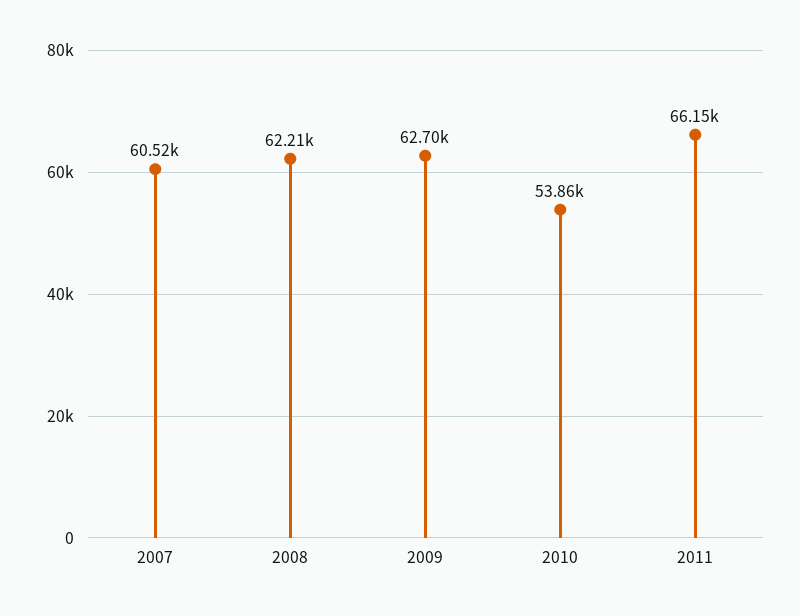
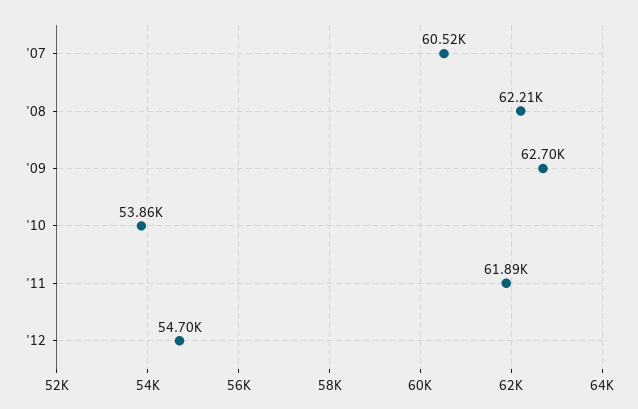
2011: 66150 -> 61890
'12: none -> 54700

